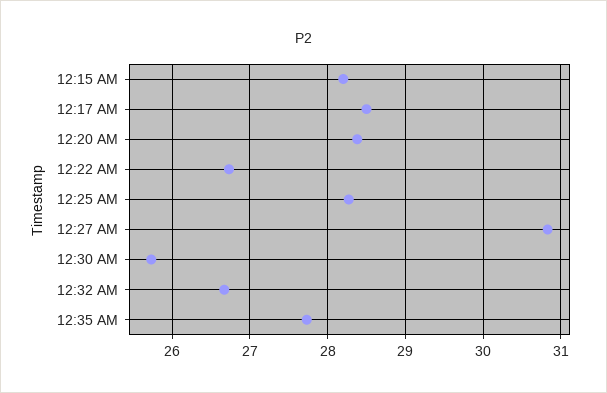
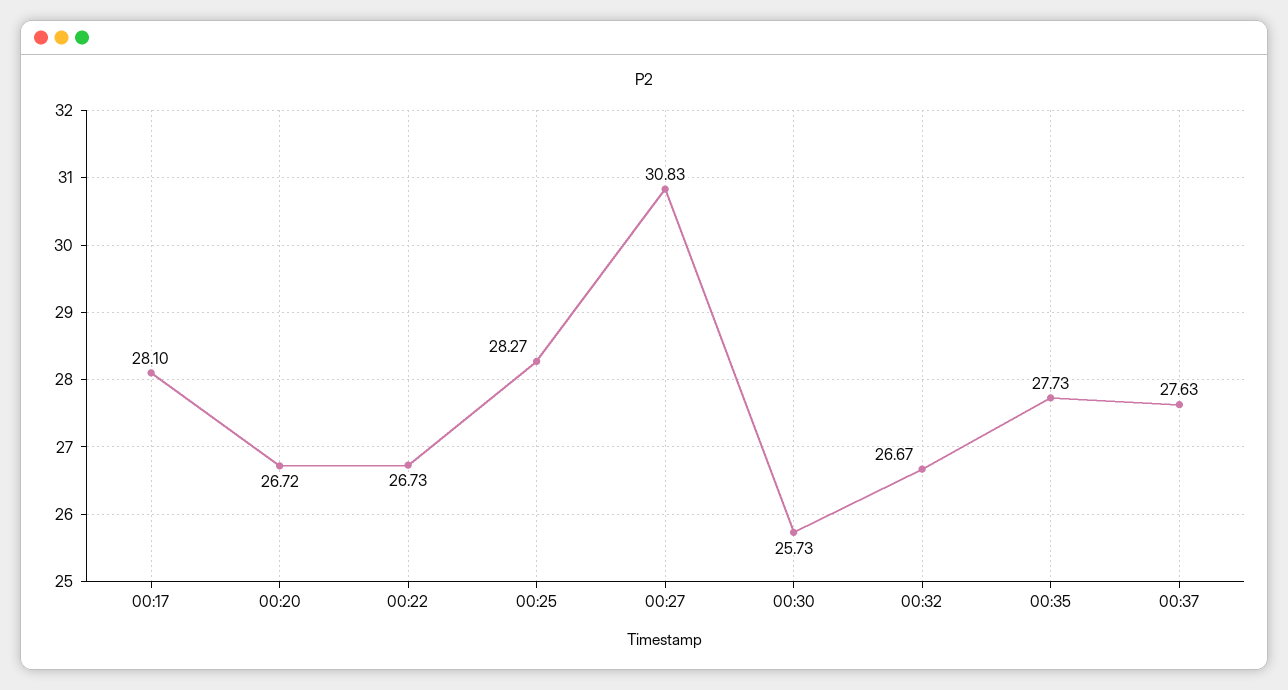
12:15 AM: 28.2 -> none
12:17 AM: 28.5 -> 28.1
12:20 AM: 28.4 -> 26.72
00:37: none -> 27.63

